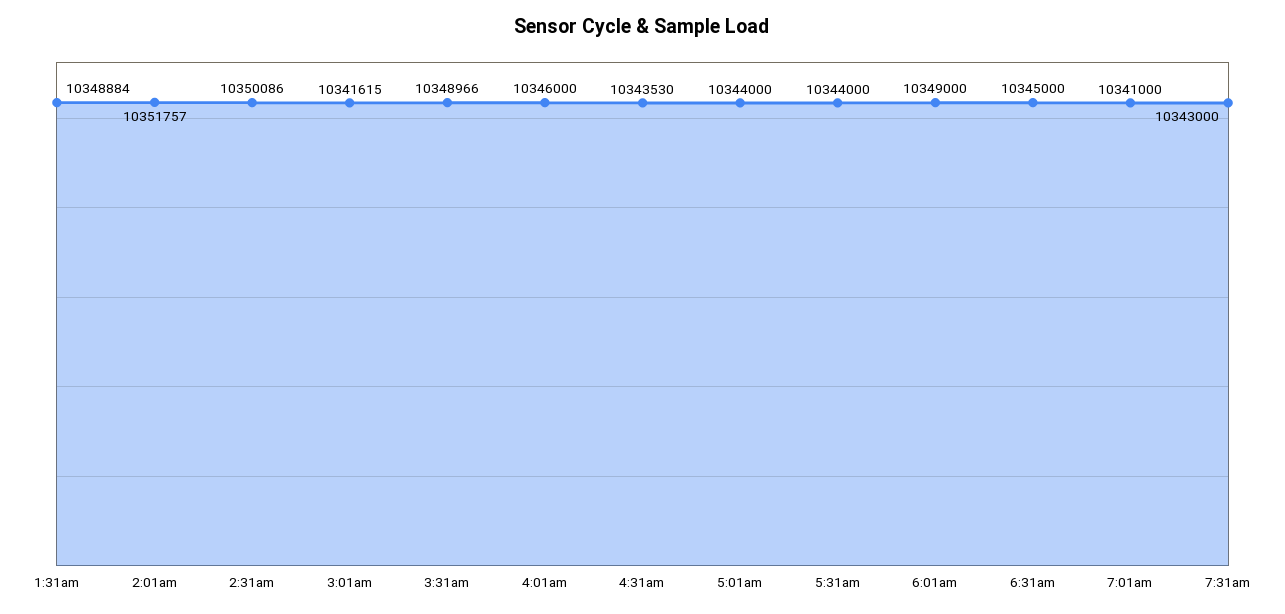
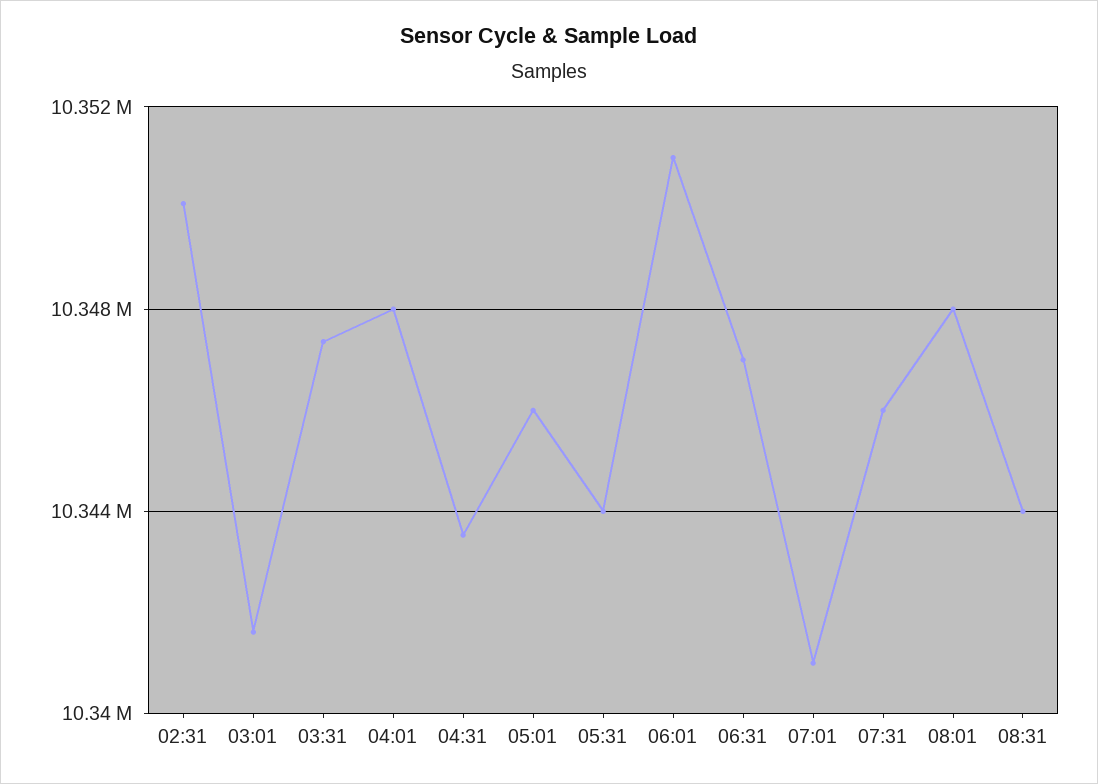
1:31am: 10348884 -> none
2:01am: 10351757 -> none
3:31am: 10348966 -> 10347500
4:01am: 10346000 -> 10348000
5:01am: 10344000 -> 10346000
6:01am: 10349000 -> 10351000
6:31am: 10345000 -> 10347000
7:31am: 10343000 -> 10346000
08:01: none -> 10348000
08:31: none -> 10344000

